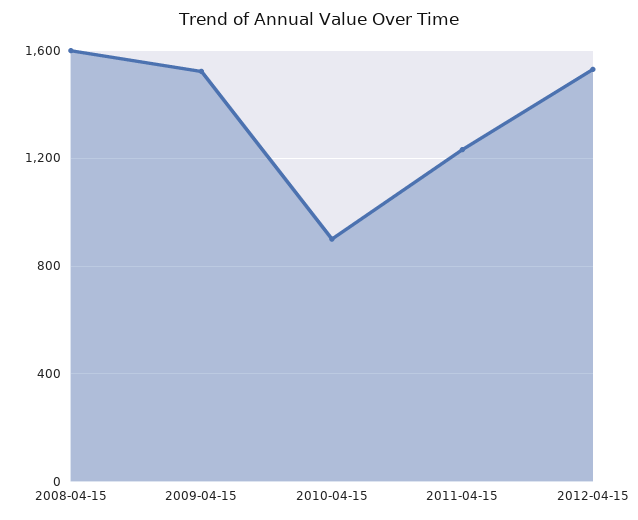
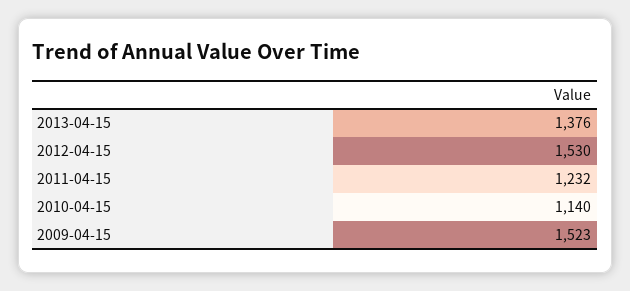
2008-04-15: 1600 -> none
2010-04-15: 900 -> 1140
2013-04-15: none -> 1376

